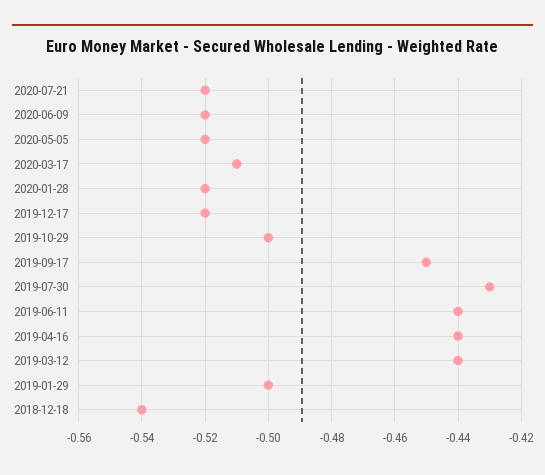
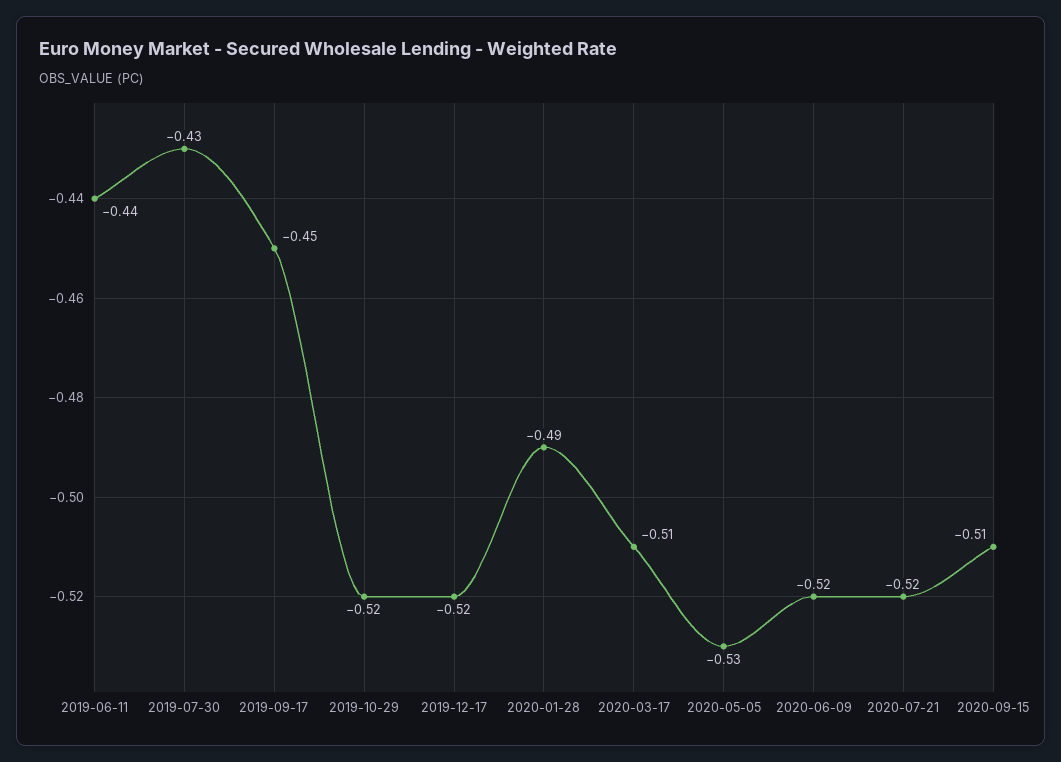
2020-05-05: -0.52 -> -0.53
2020-01-28: -0.52 -> -0.49
2019-10-29: -0.5 -> -0.52
2019-04-16: -0.44 -> none
2019-03-12: -0.44 -> none
2019-01-29: -0.5 -> none
2018-12-18: -0.54 -> none
2020-09-15: none -> -0.51

